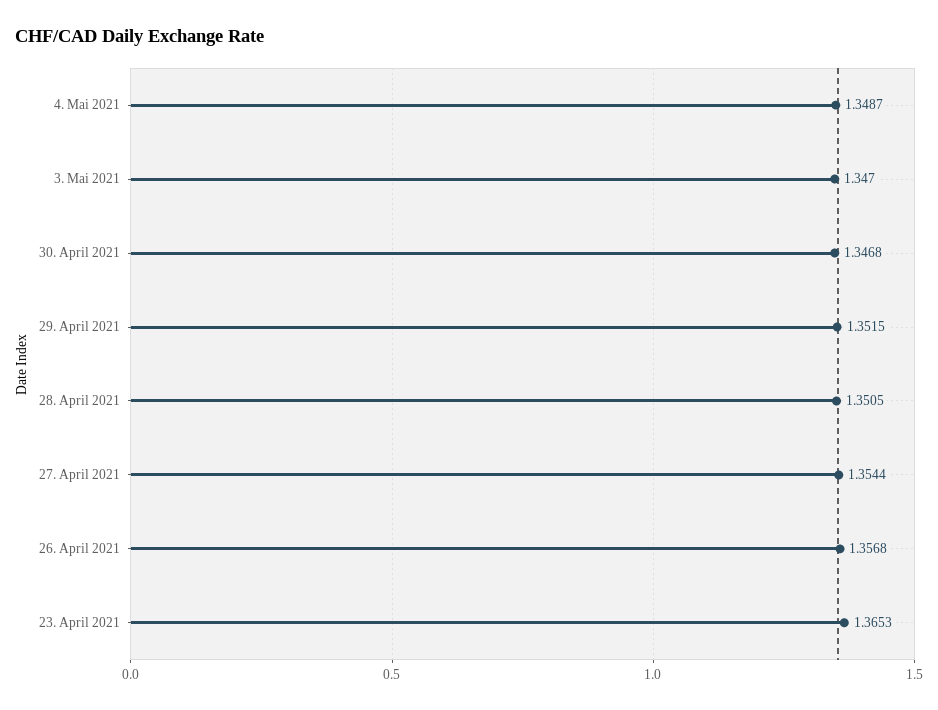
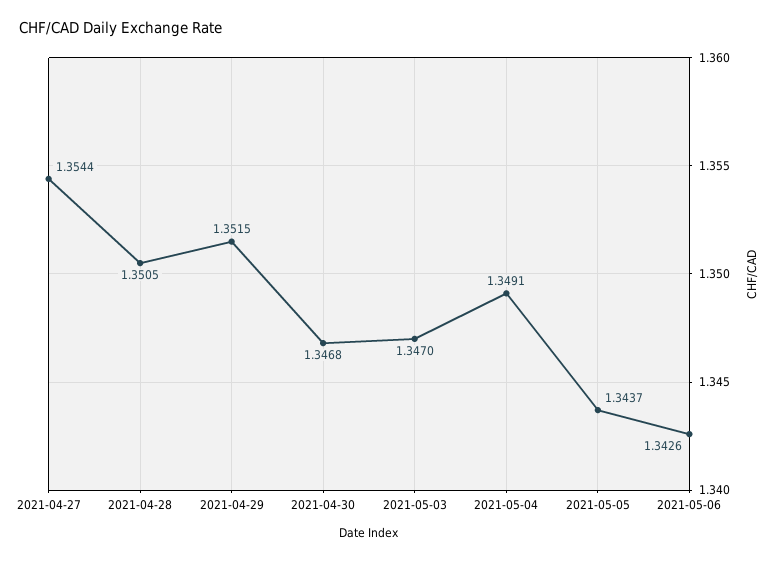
4. Mai 2021: 1.3487 -> 1.3491
26. April 2021: 1.3568 -> none
23. April 2021: 1.3653 -> none
2021-05-05: none -> 1.3437
2021-05-06: none -> 1.3426

